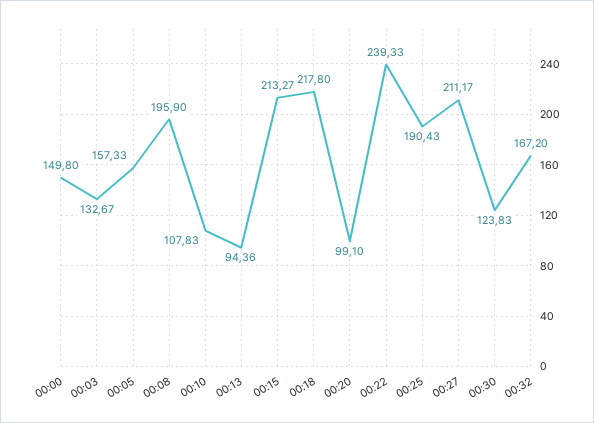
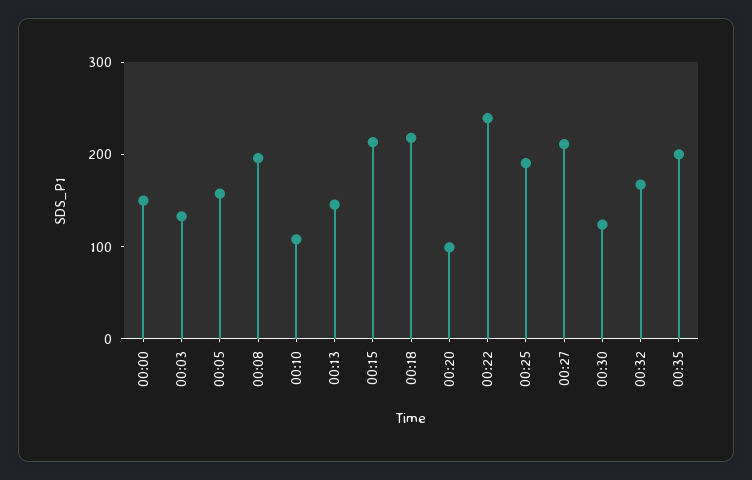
00:13: 94.36 -> 140
00:35: none -> 200

